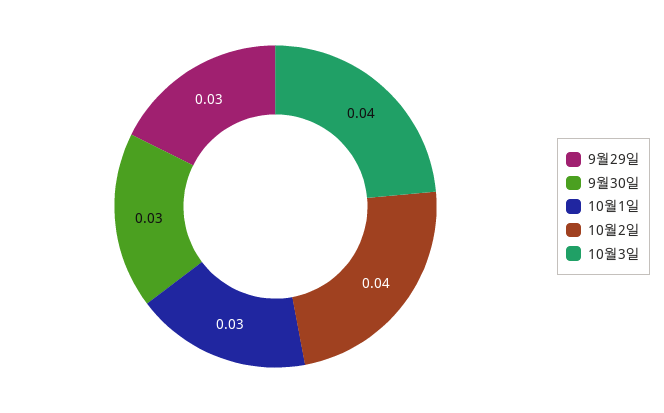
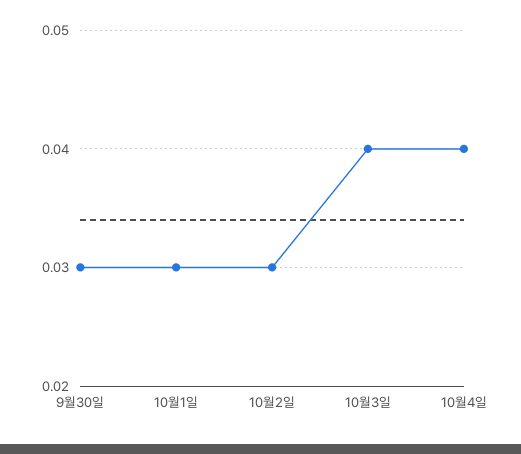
9월29일: 0.03 -> none
10월2일: 0.04 -> 0.03
10월4일: none -> 0.04

